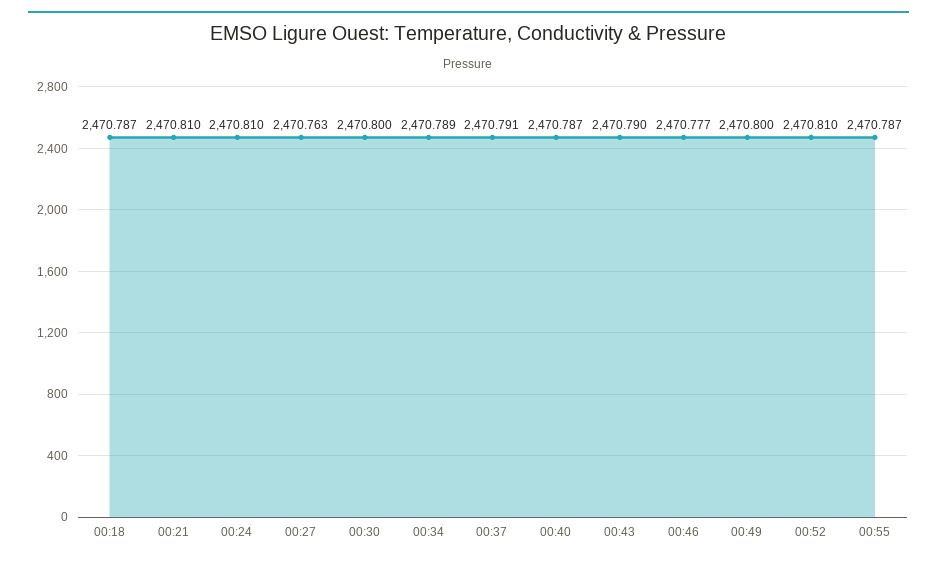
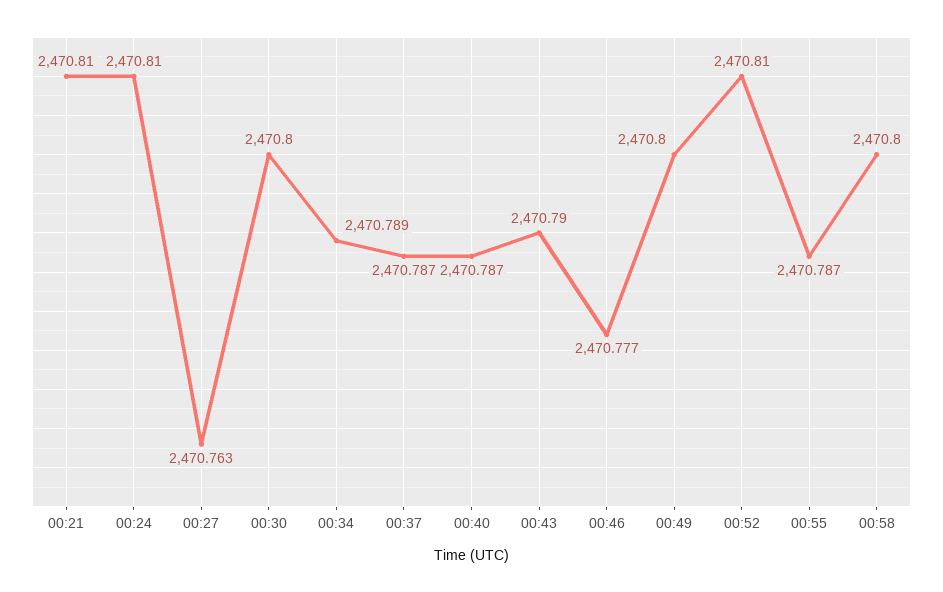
00:18: 2470.787 -> none
00:37: 2470.791 -> 2470.787
00:58: none -> 2470.8

